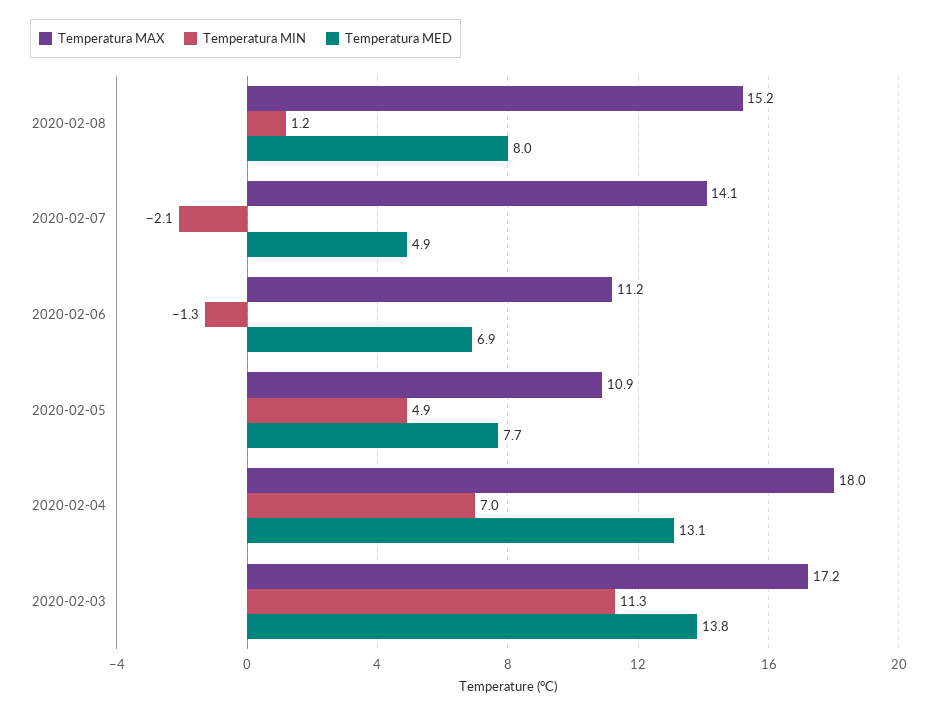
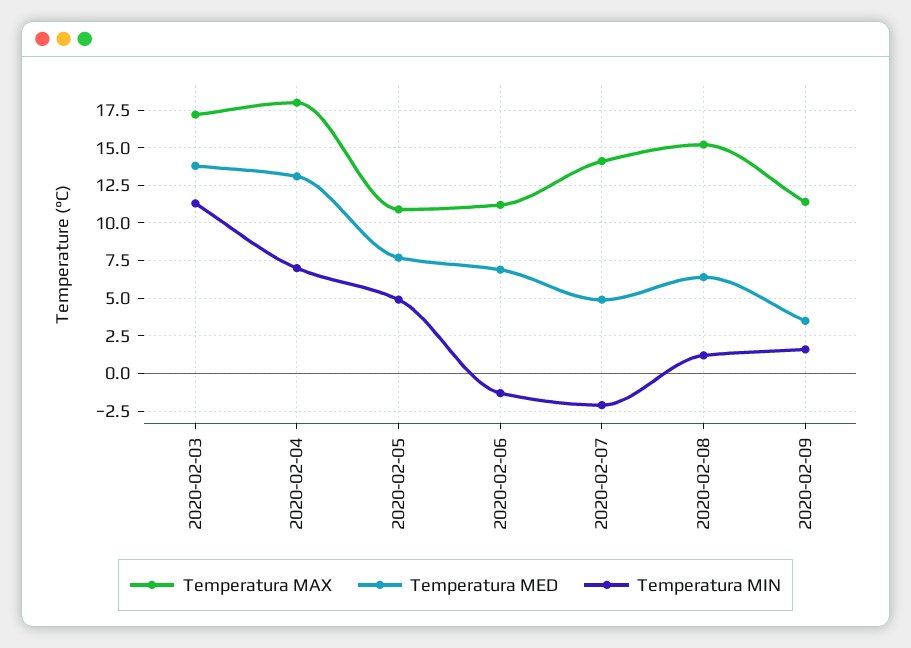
Temperatura MED, 2020-02-08: 8 -> 6.5
Temperatura MAX, 2020-02-09: none -> 11.5
Temperatura MED, 2020-02-09: none -> 3.5
Temperatura MIN, 2020-02-09: none -> 1.5

